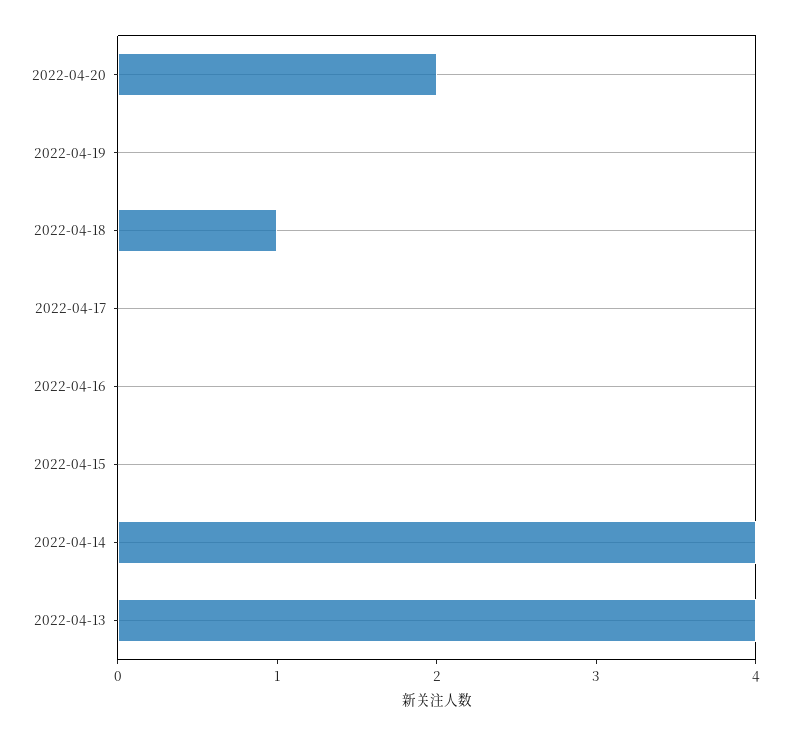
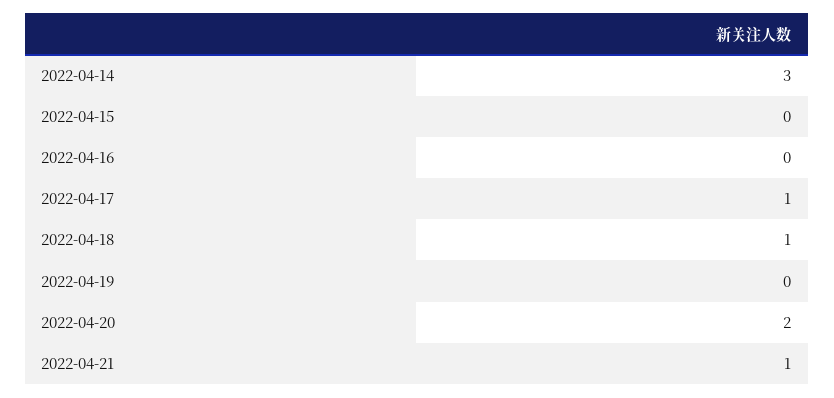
2022-04-17: 0 -> 1
2022-04-14: 4 -> 3
2022-04-13: 4 -> none
2022-04-21: none -> 1

